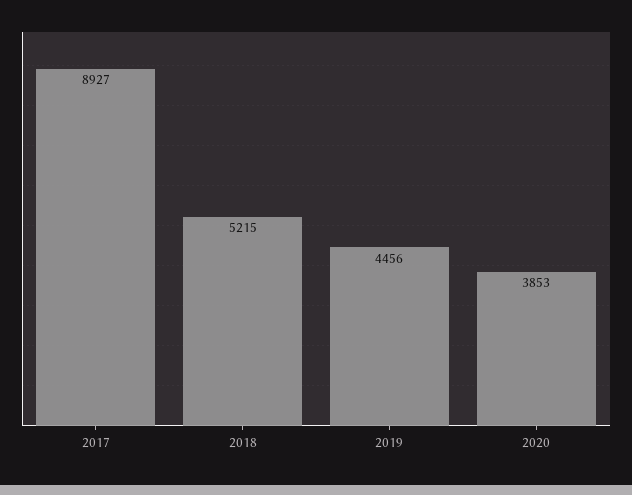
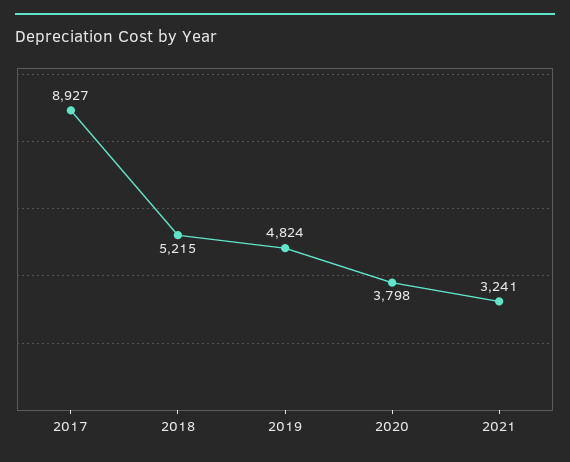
2019: 4456 -> 4824
2020: 3853 -> 3798
2021: none -> 3241

